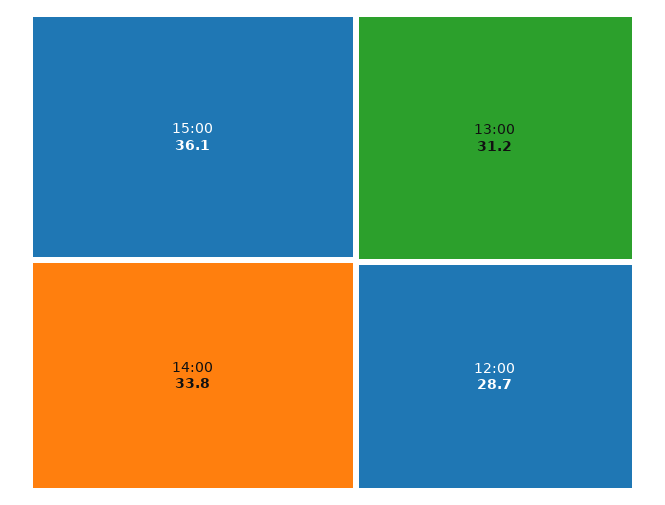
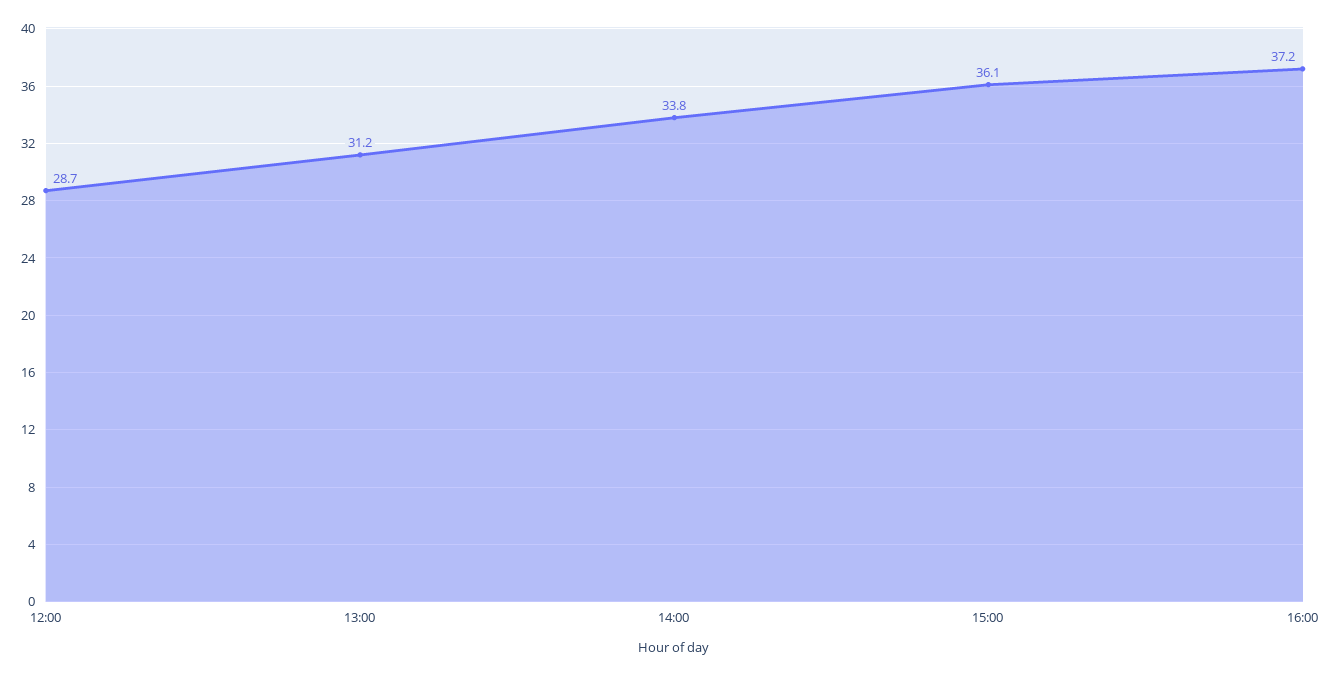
16:00: none -> 37.2

